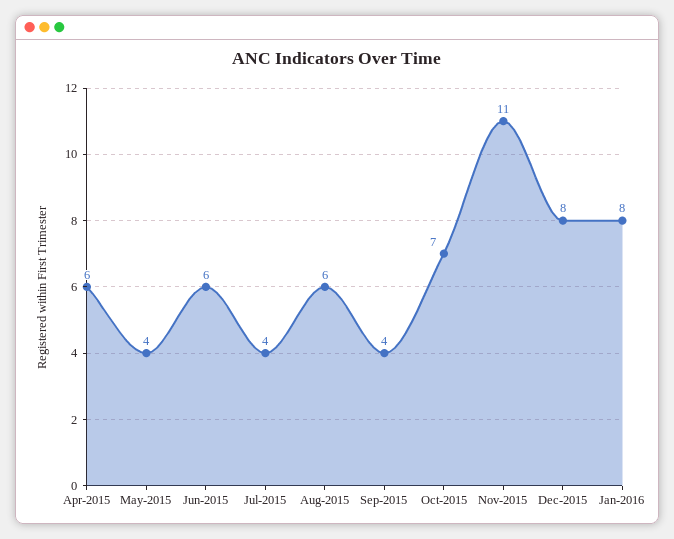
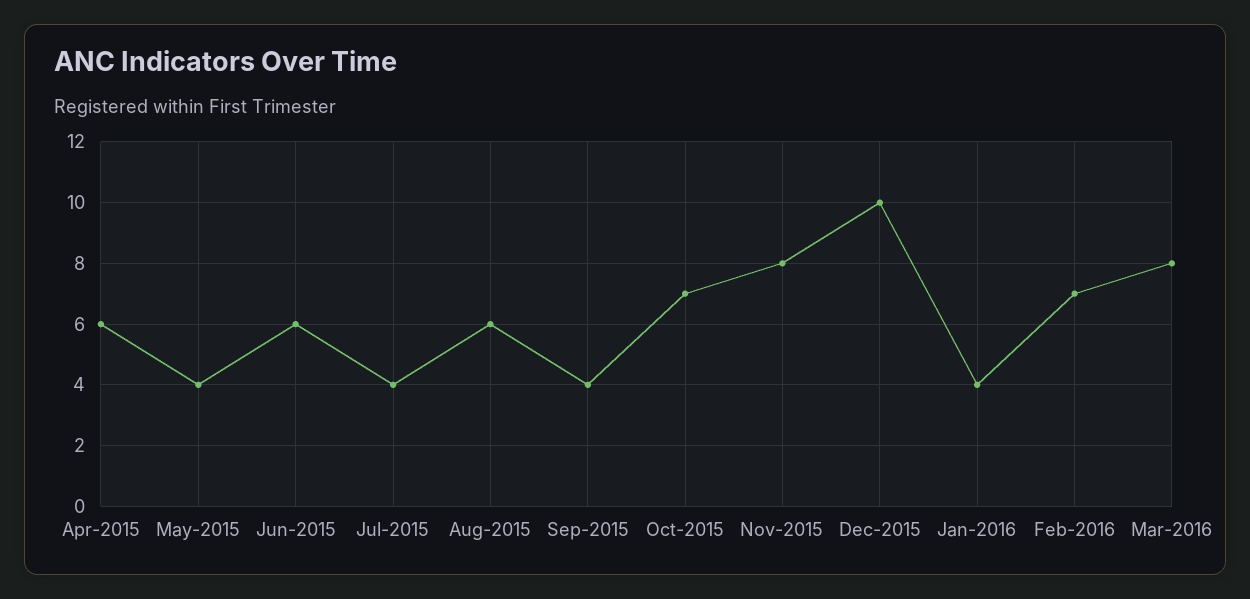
Nov-2015: 11 -> 8
Dec-2015: 8 -> 10
Jan-2016: 8 -> 4
Feb-2016: none -> 7
Mar-2016: none -> 8

